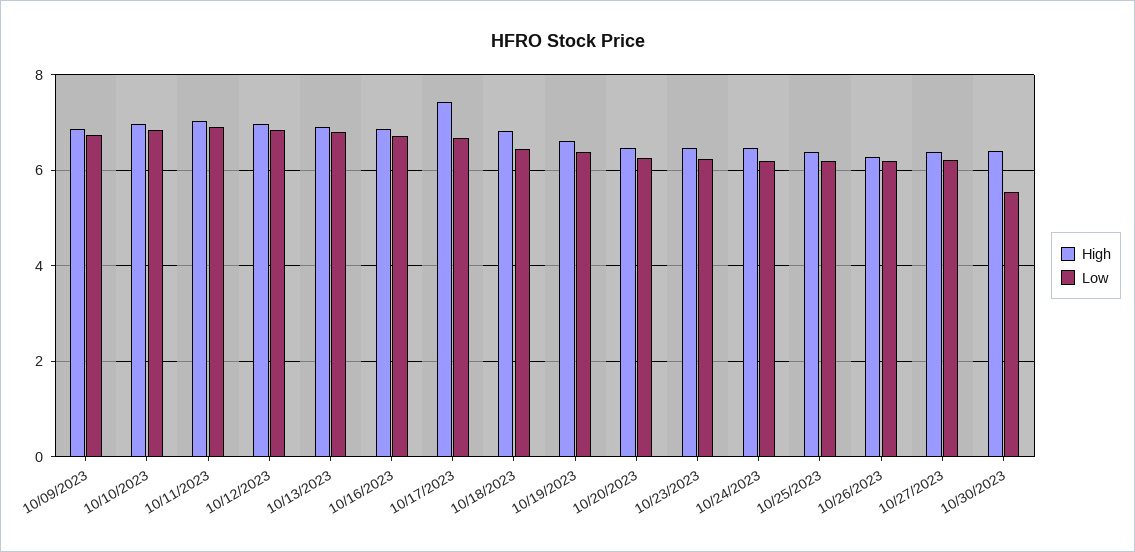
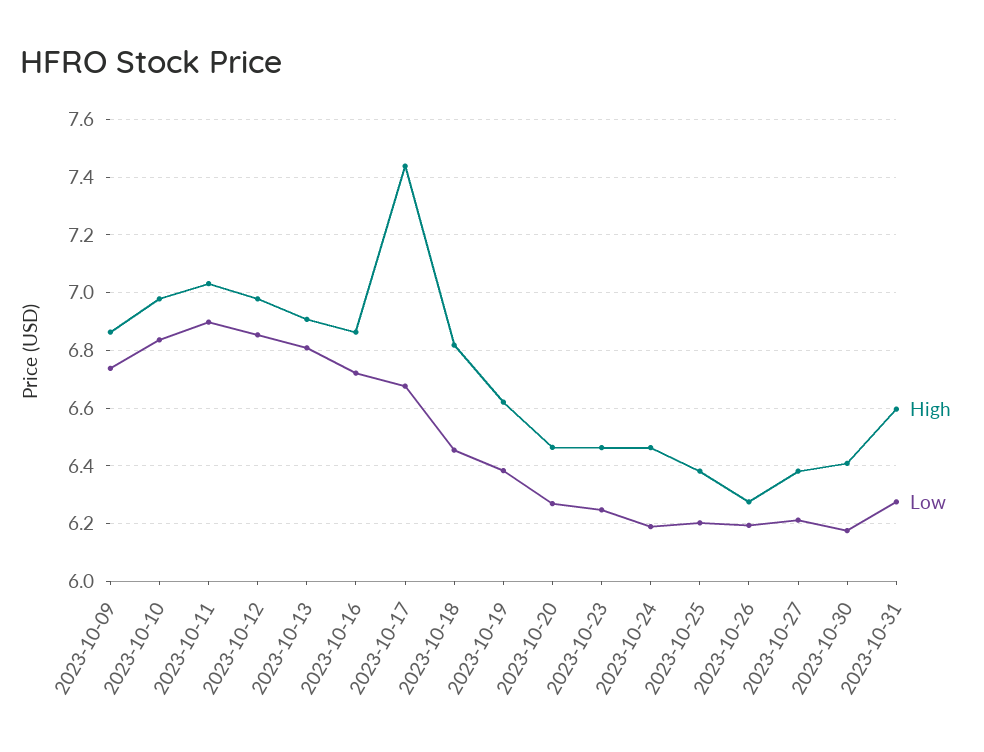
Low, 10/30/2023: 5.6 -> 6.175
High, 2023-10-31: none -> 6.6
Low, 2023-10-31: none -> 6.275

